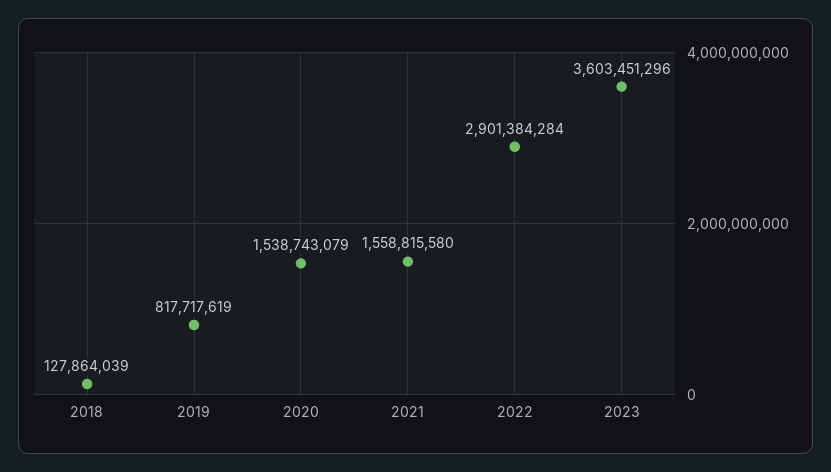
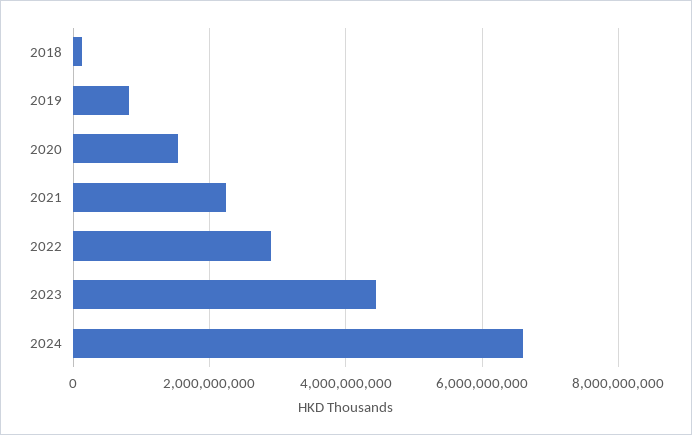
2021: 1558815580 -> 2200000000
2023: 3603451296 -> 4400000000
2024: none -> 6600000000

